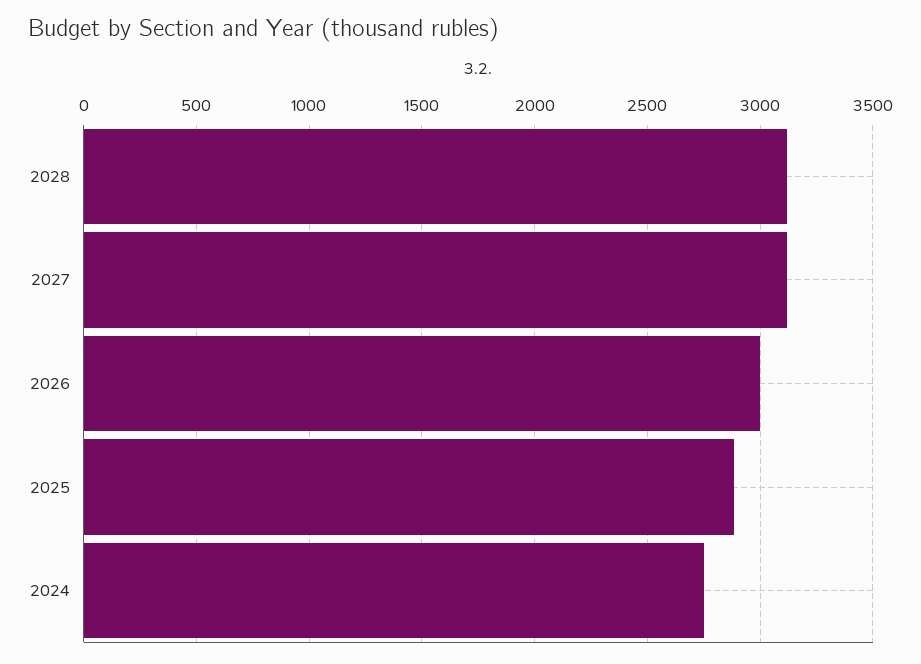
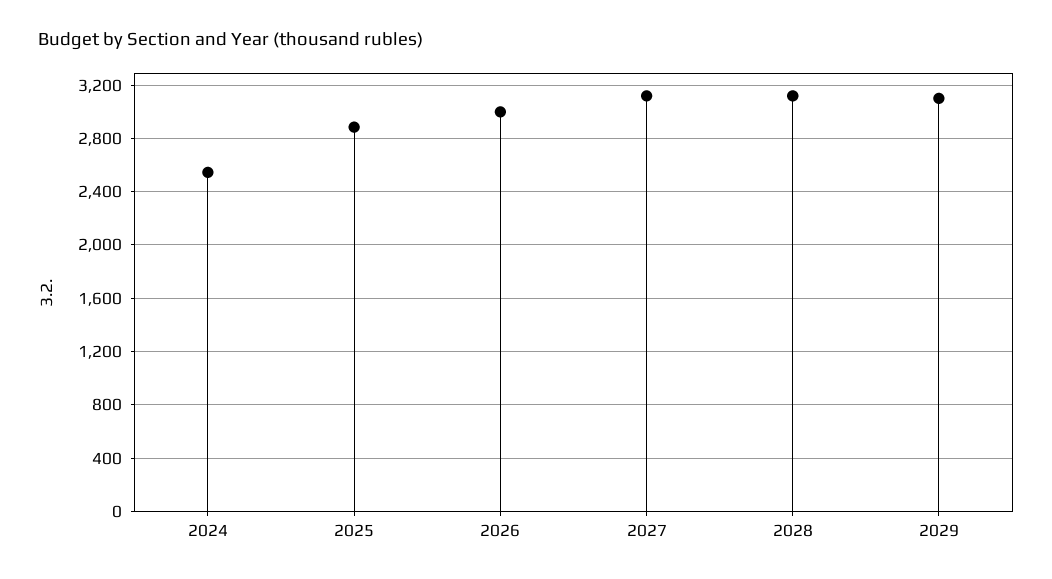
2024: 2750 -> 2550
2029: none -> 3100

